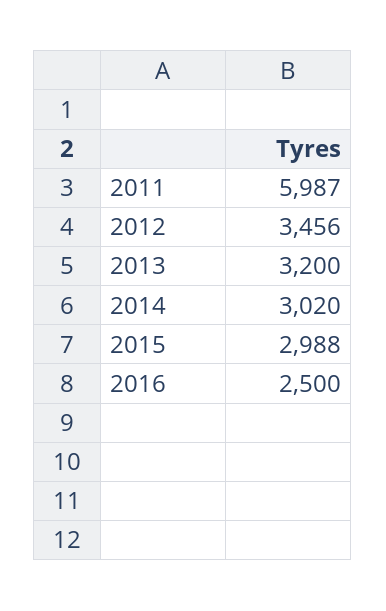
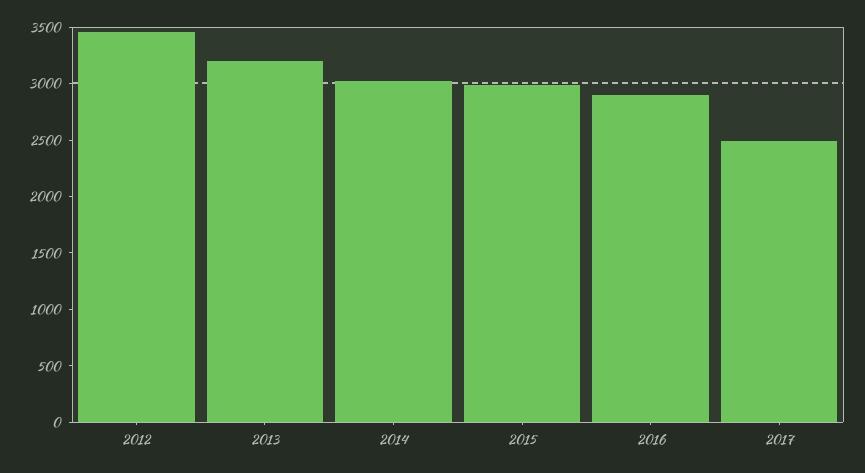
2011: 5987 -> none
2016: 2500 -> 2900
2017: none -> 2500

